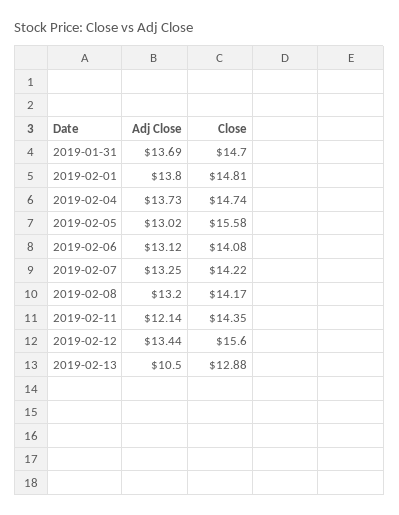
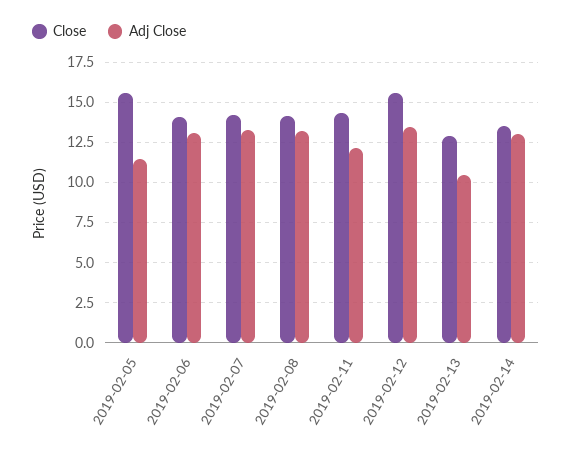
Adj Close, 2019-01-31: 13.69 -> none
Close, 2019-01-31: 14.7 -> none
Adj Close, 2019-02-01: 13.8 -> none
Close, 2019-02-01: 14.81 -> none
Adj Close, 2019-02-04: 13.73 -> none
Close, 2019-02-04: 14.74 -> none
Adj Close, 2019-02-05: 13.02 -> 11.5
Close, 2019-02-14: none -> 13.5
Adj Close, 2019-02-14: none -> 13

